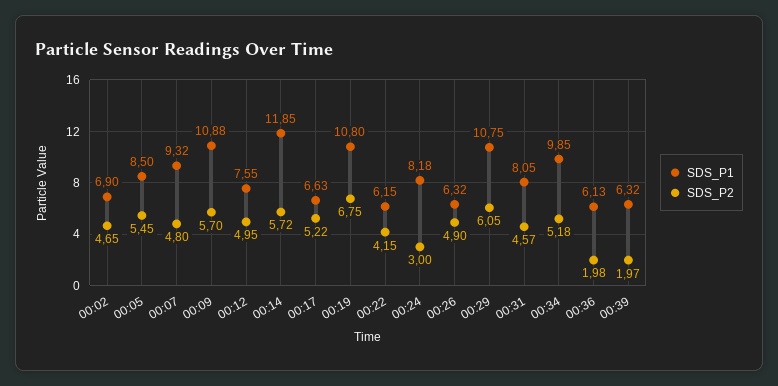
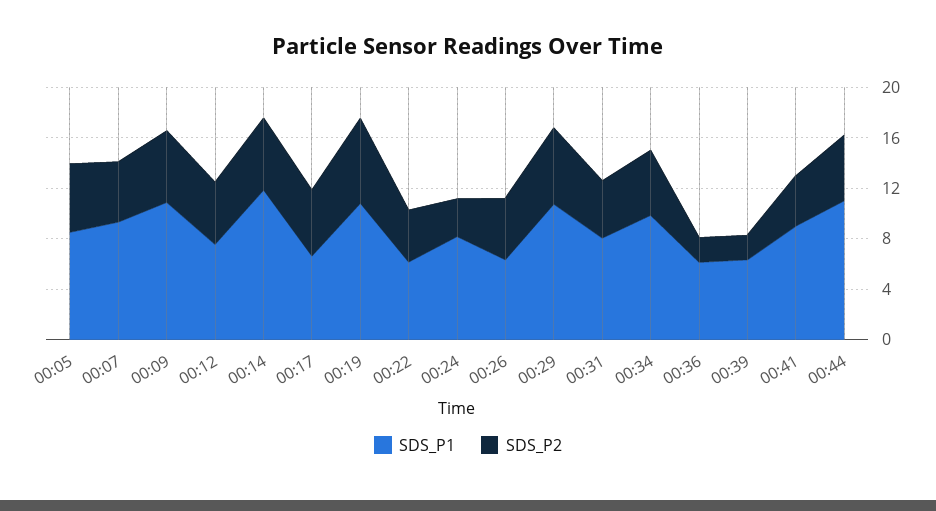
SDS_P1, 00:02: 6.9 -> none
SDS_P2, 00:02: 4.65 -> none
SDS_P1, 00:41: none -> 9
SDS_P2, 00:41: none -> 4
SDS_P1, 00:44: none -> 11
SDS_P2, 00:44: none -> 5

